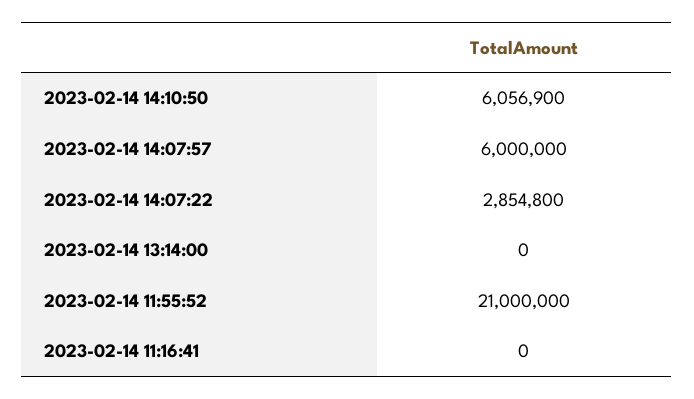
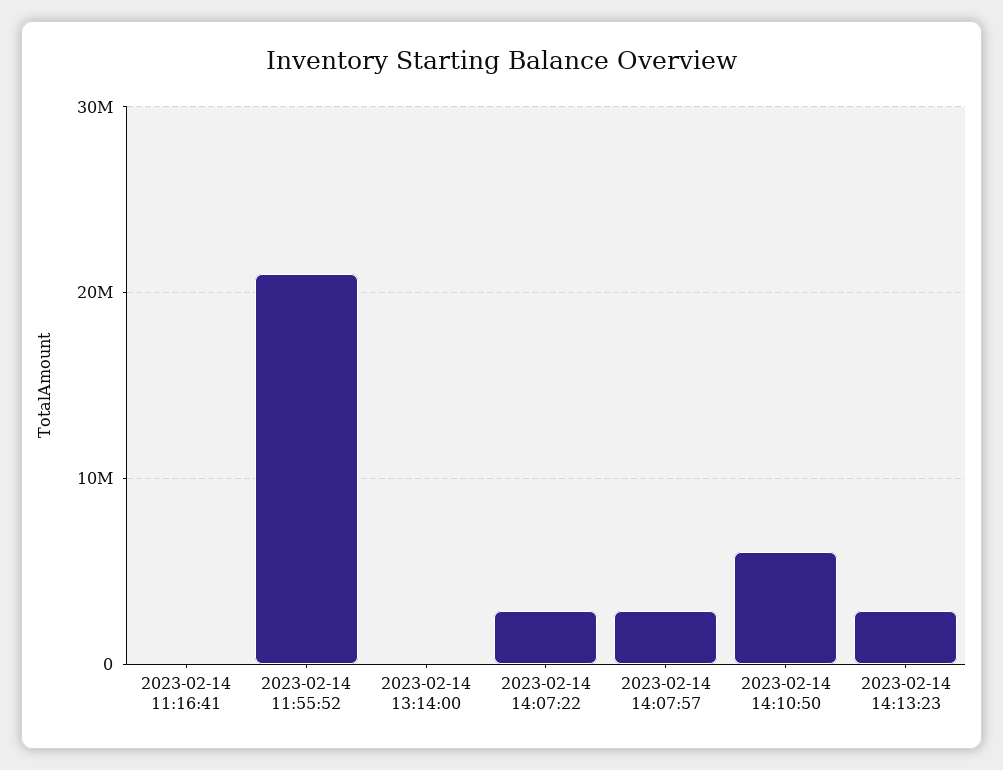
2023-02-14 14:07:57: 6000000 -> 3000000
2023-02-14 14:13:23: none -> 3000000

